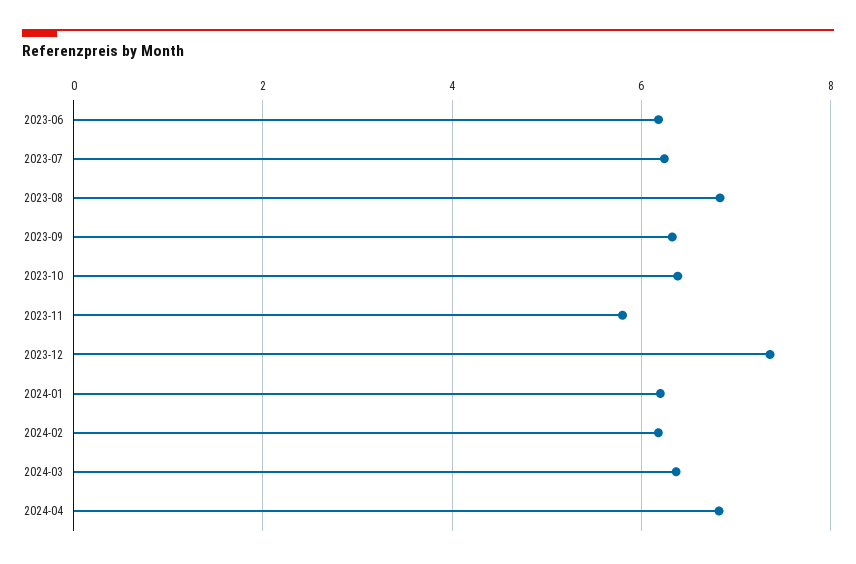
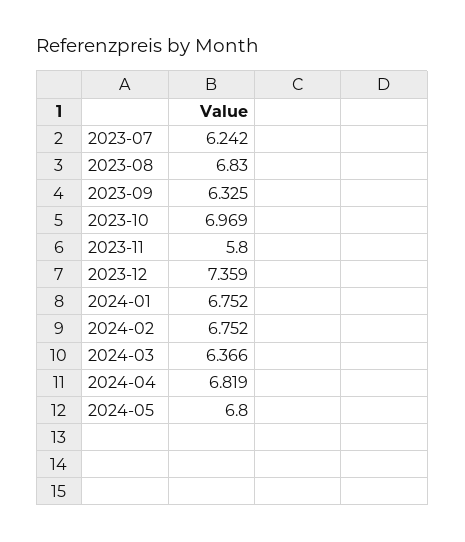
2023-06: 6.2 -> none
2023-10: 6.4 -> 6.969
2024-01: 6.2 -> 6.752
2024-02: 6.2 -> 6.752
2024-05: none -> 6.8

